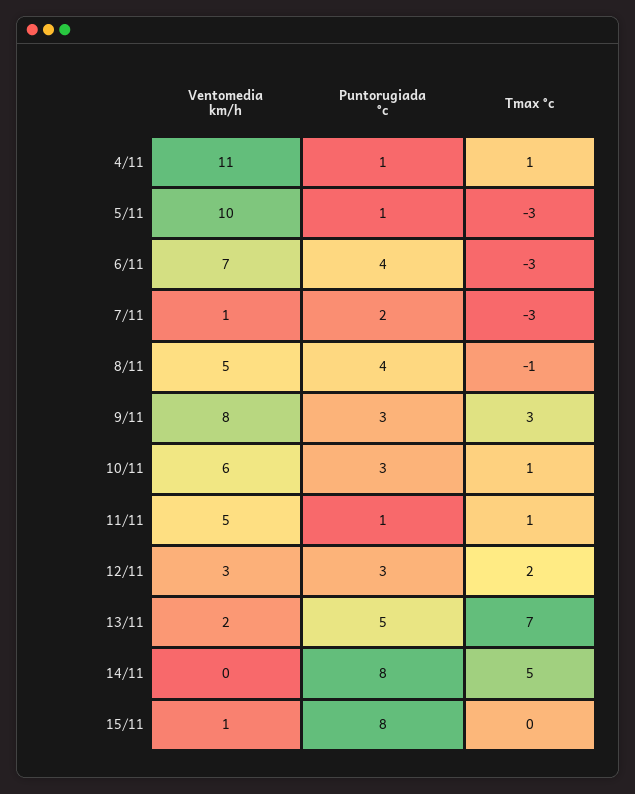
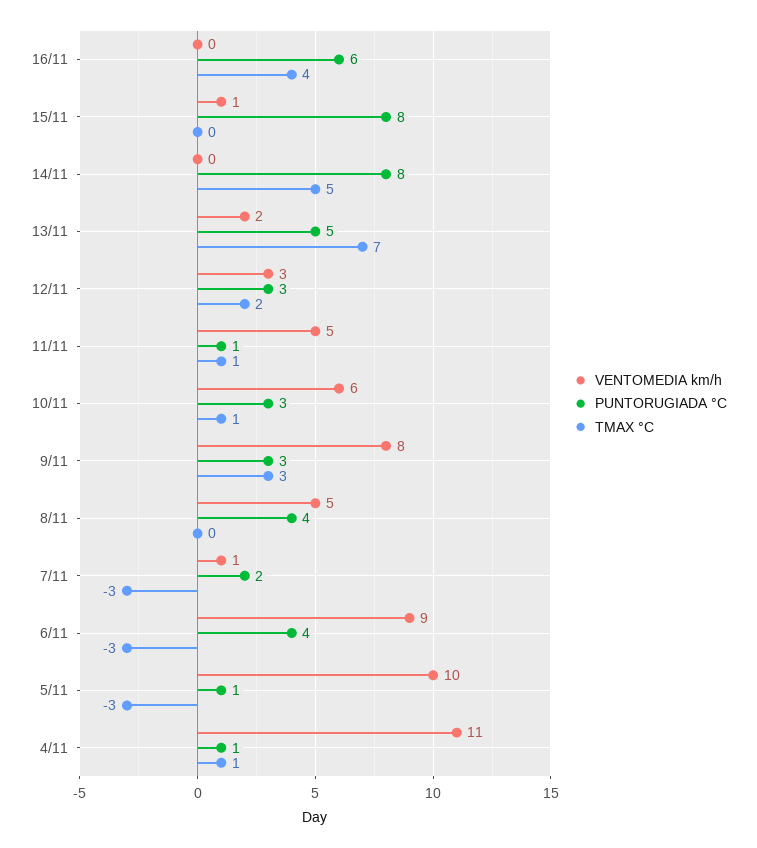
Ventomedia km/h, 6/11: 7 -> 9
Tmax °c, 8/11: -1 -> 0
Ventomedia km/h, 16/11: none -> 0
Puntorugiada °c, 16/11: none -> 6
Tmax °c, 16/11: none -> 4

